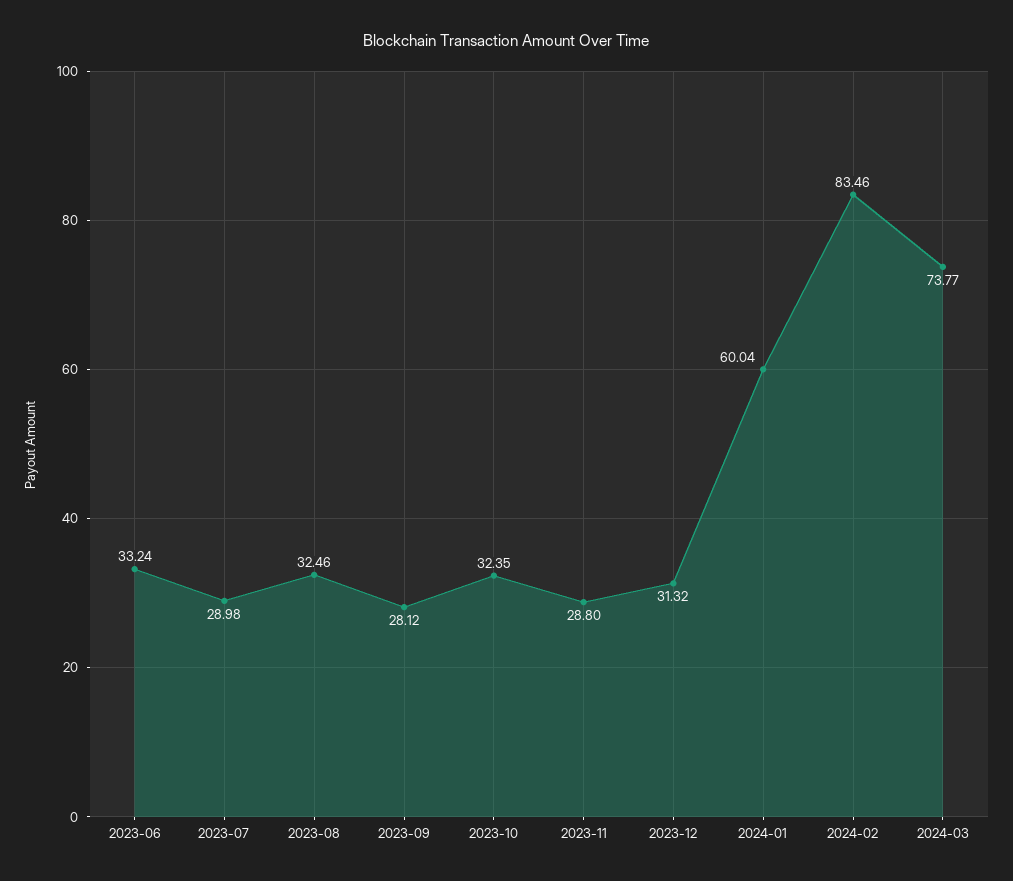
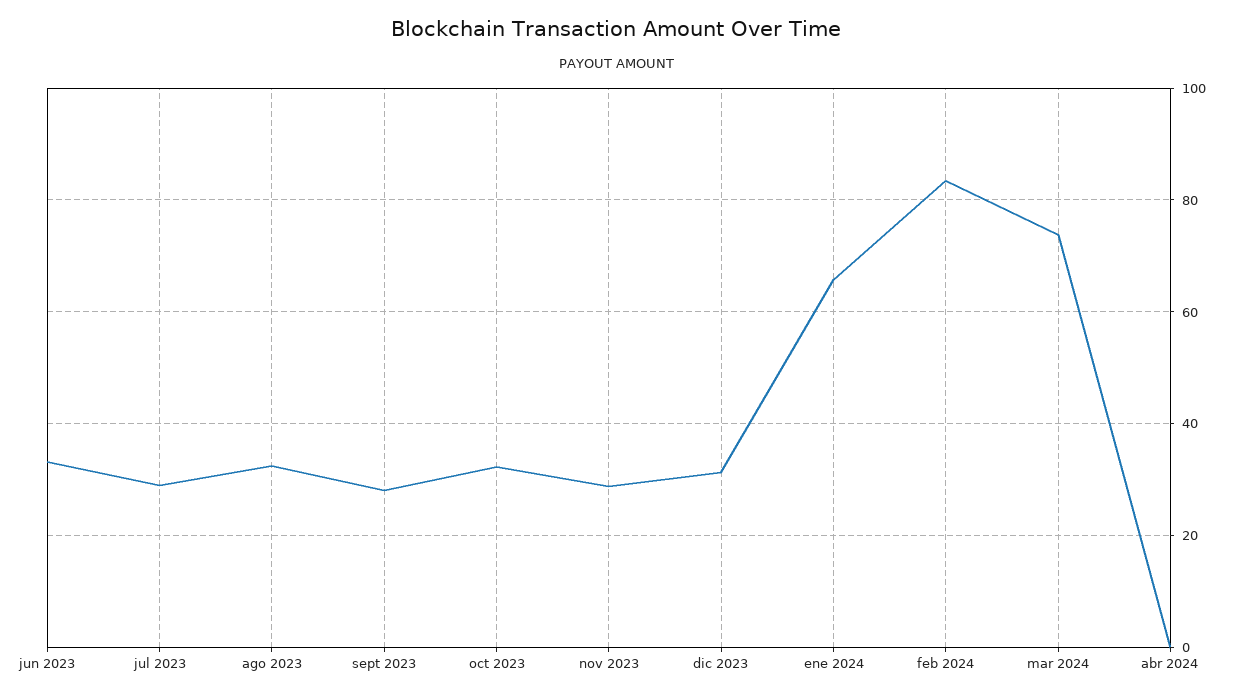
2024-01: 60.04 -> 66
abr 2024: none -> 0

